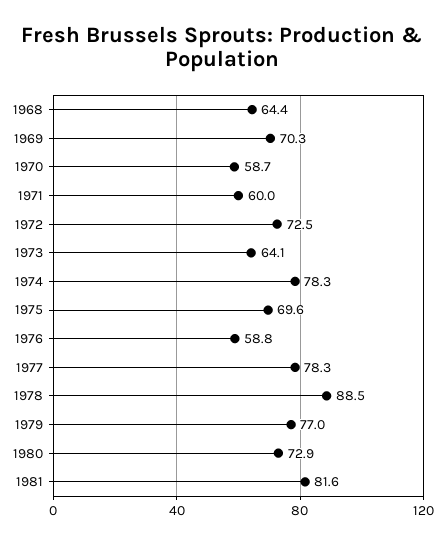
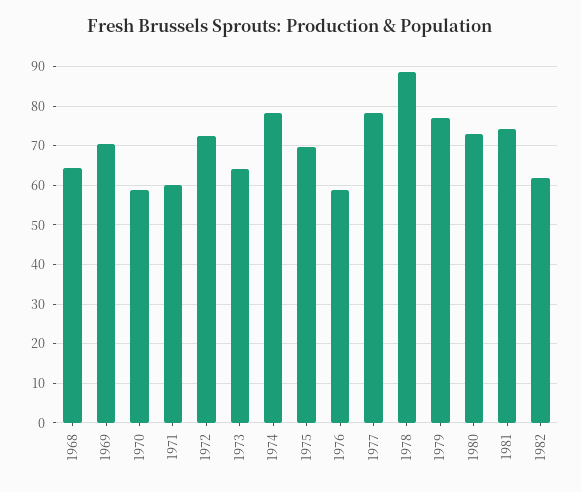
1981: 81.6 -> 74
1982: none -> 62

